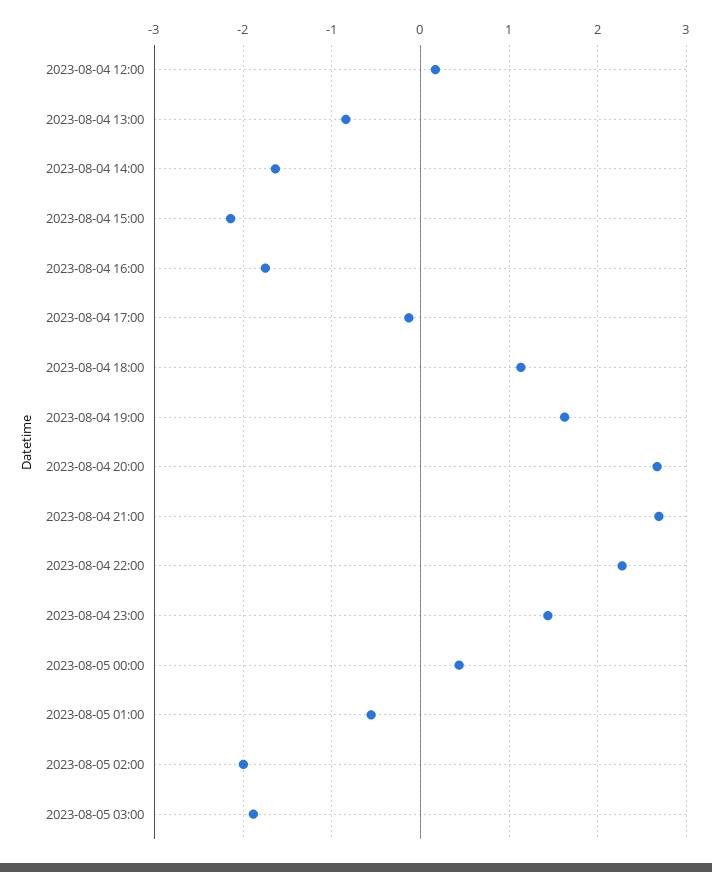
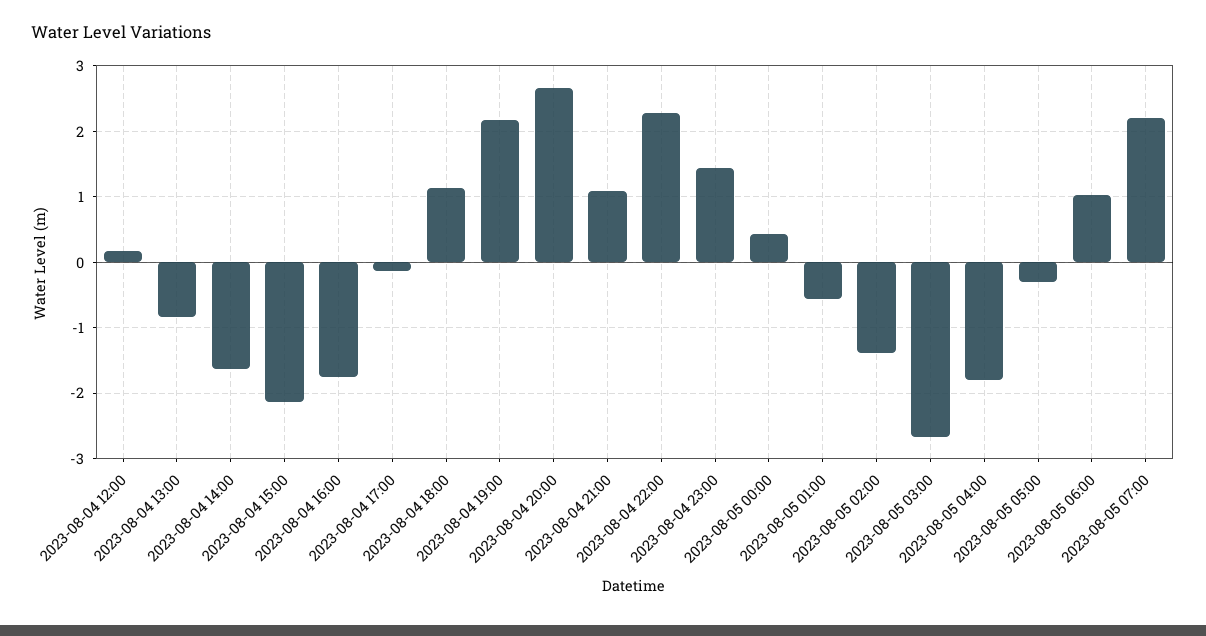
2023-08-04 19:00: 1.6 -> 2.2
2023-08-04 21:00: 2.7 -> 1.1
2023-08-05 02:00: -2 -> -1.4
2023-08-05 03:00: -1.9 -> -2.7
2023-08-05 04:00: none -> -1.8
2023-08-05 05:00: none -> -0.3
2023-08-05 06:00: none -> 1
2023-08-05 07:00: none -> 2.2

